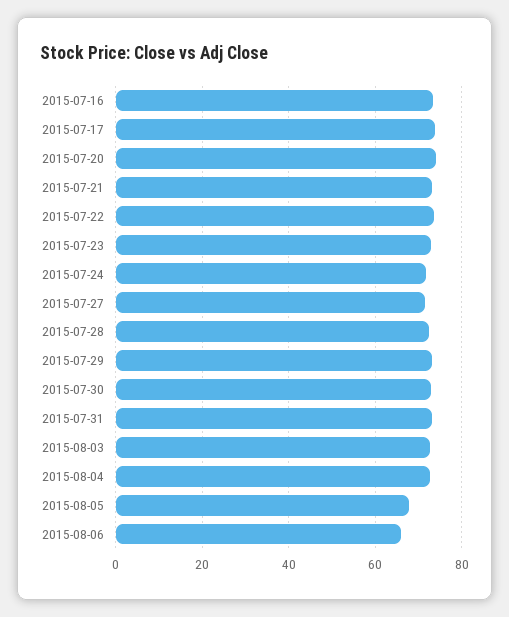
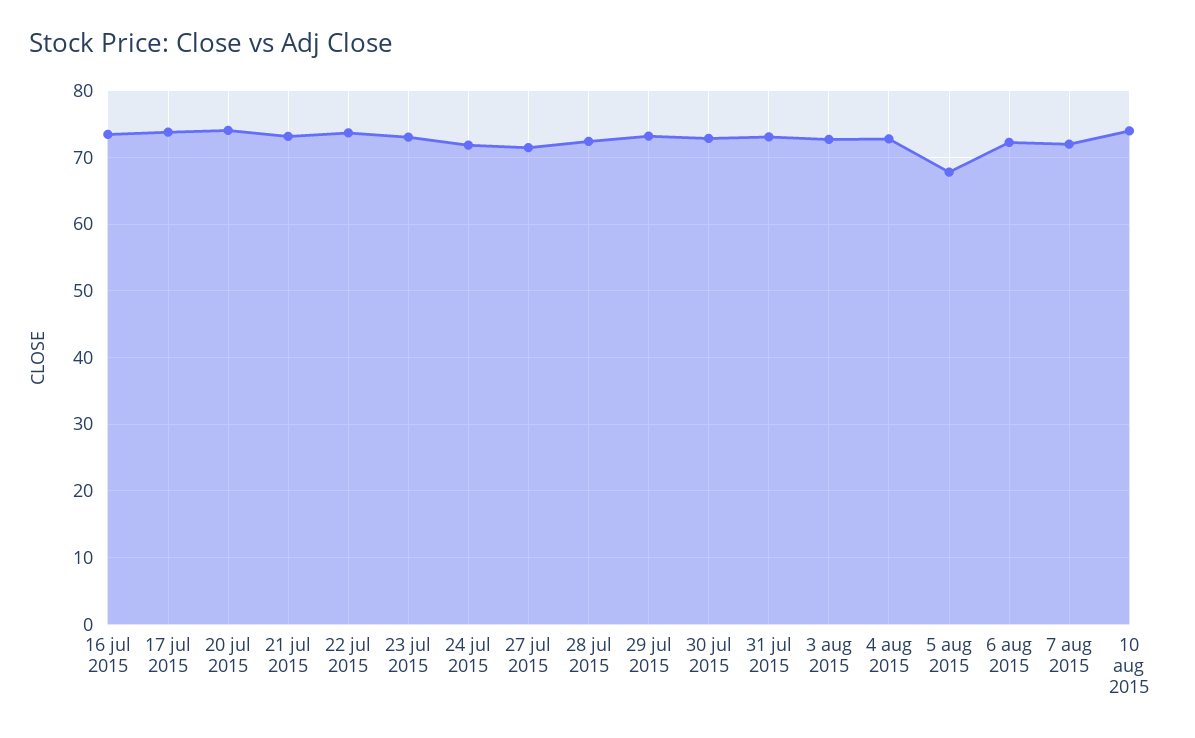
2015-08-06: 66 -> 72
7 aug 2015: none -> 72
10 aug 2015: none -> 74

